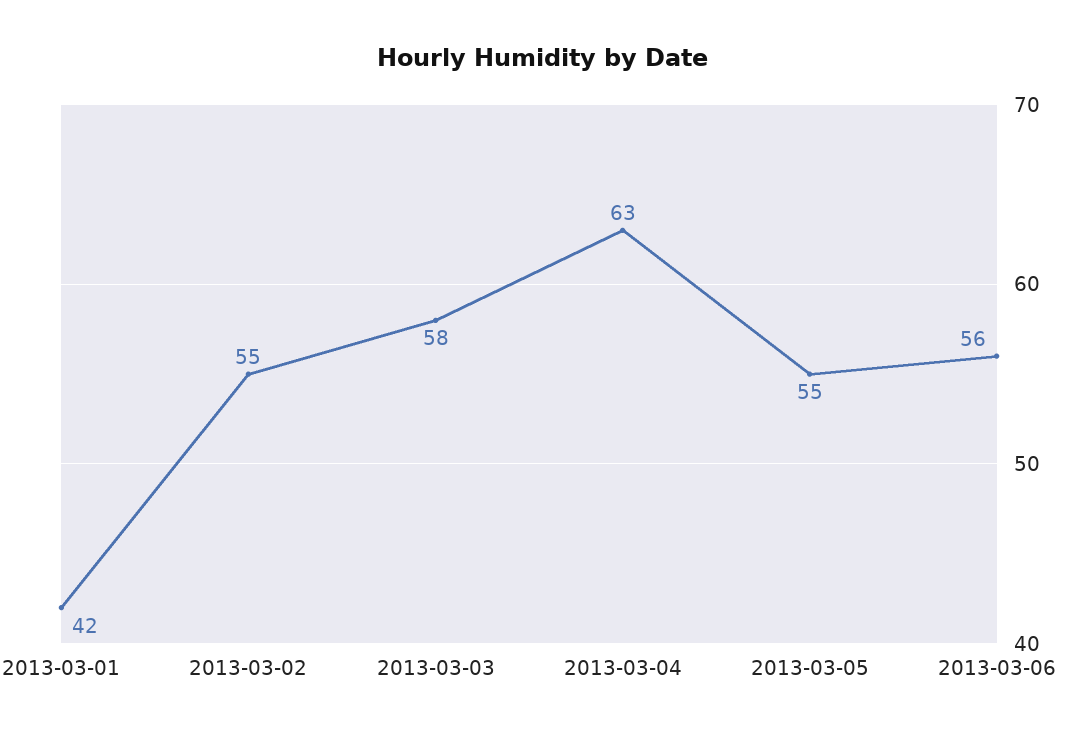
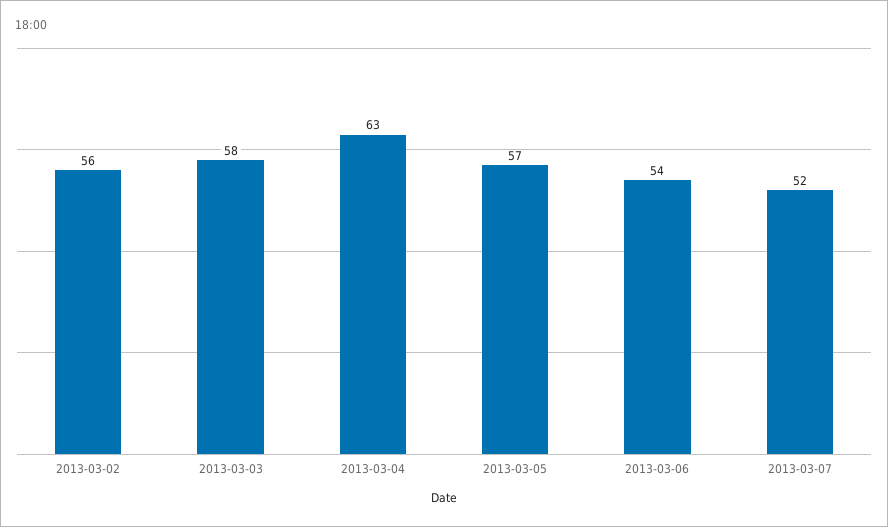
2013-03-01: 42 -> none
2013-03-02: 55 -> 56
2013-03-05: 55 -> 57
2013-03-06: 56 -> 54
2013-03-07: none -> 52

